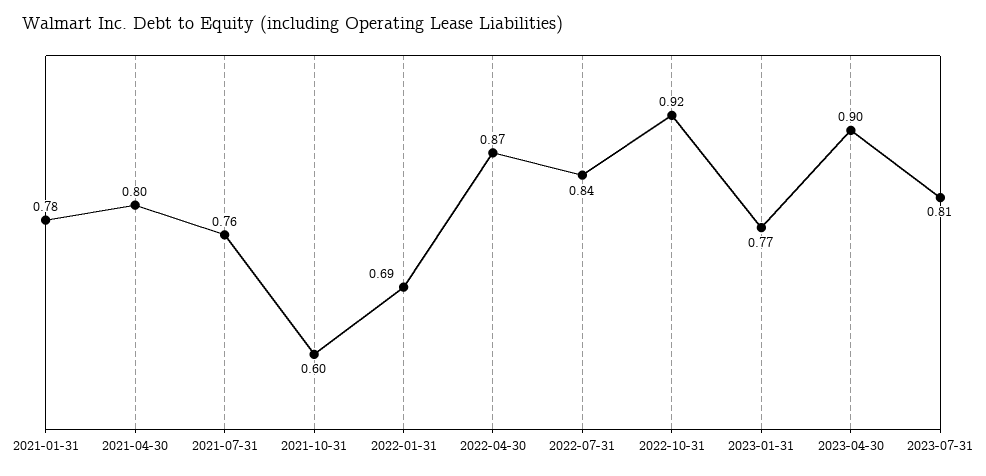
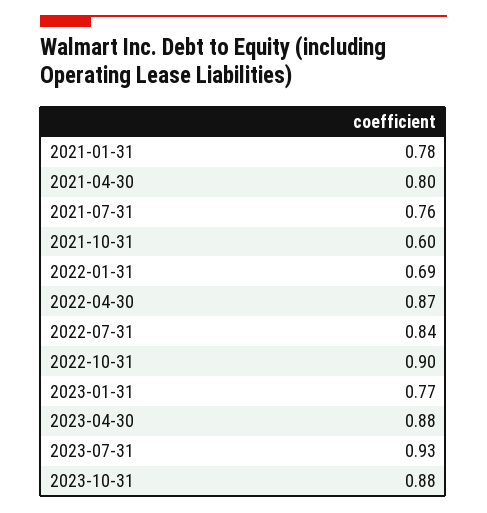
2022-10-31: 0.92 -> 0.9
2023-04-30: 0.9 -> 0.88
2023-07-31: 0.81 -> 0.93
2023-10-31: none -> 0.88

